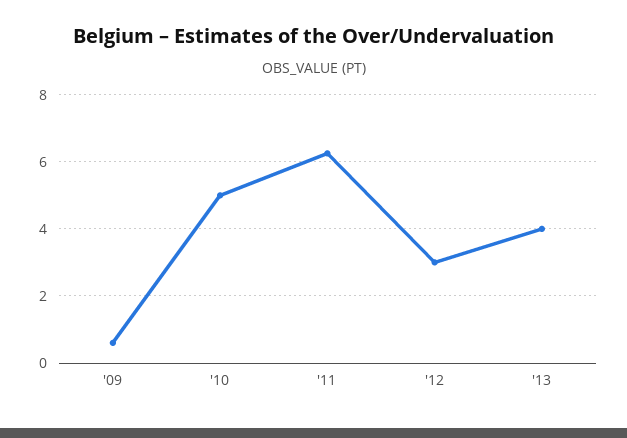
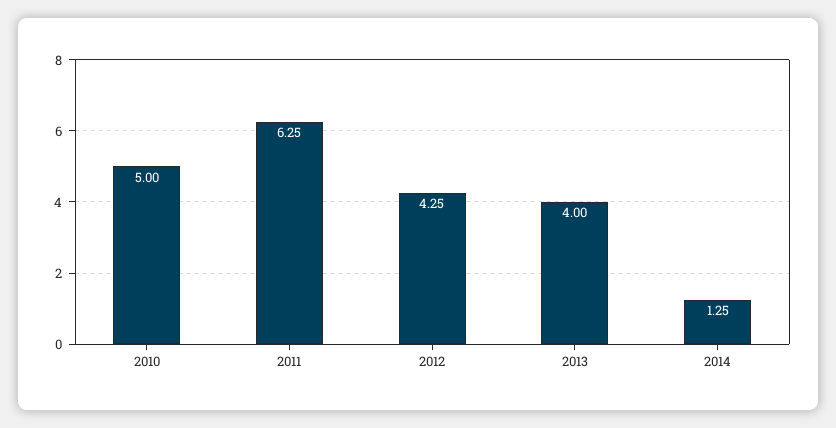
'09: 0.6 -> none
'12: 3 -> 4.25
2014: none -> 1.25

